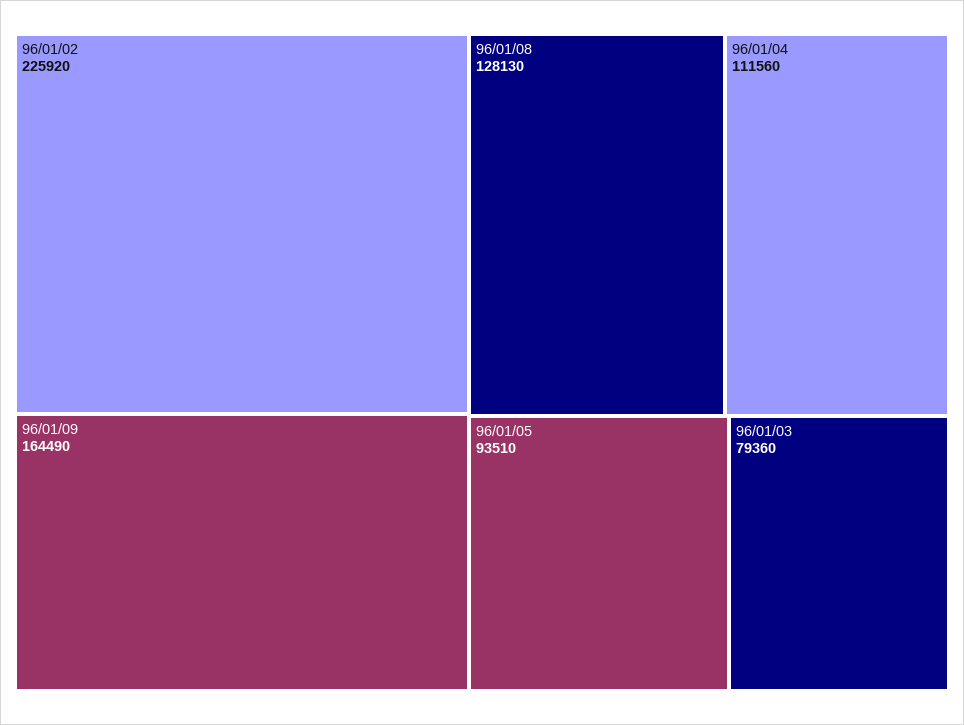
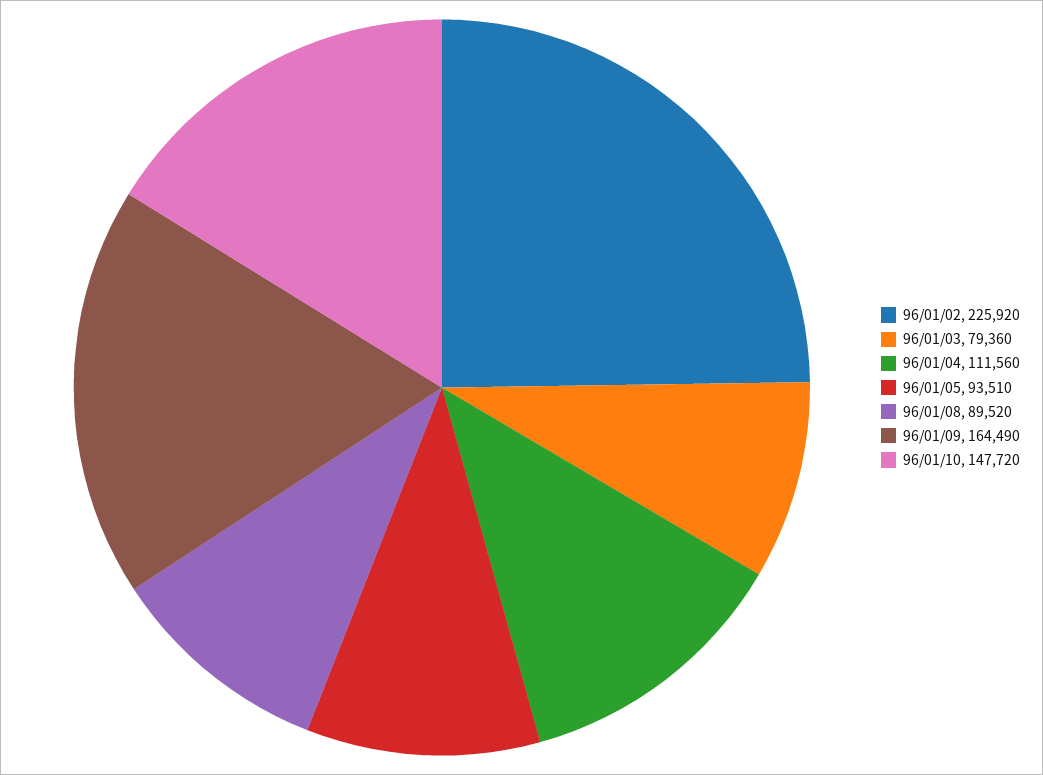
96/01/08: 128130 -> 89520
96/01/10: none -> 147720

